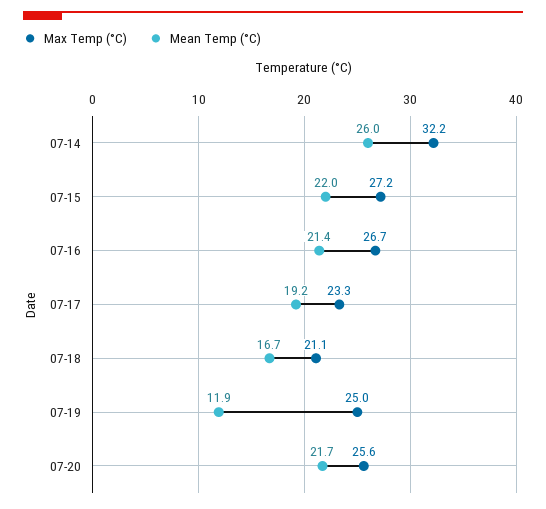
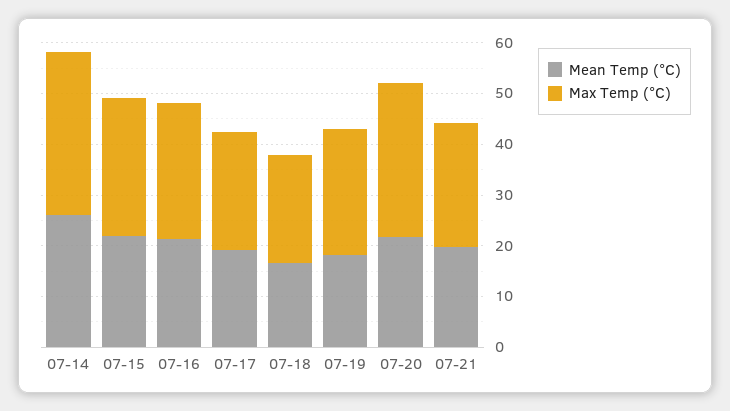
Mean Temp (°C), 07-19: 11.9 -> 18
Max Temp (°C), 07-20: 25.6 -> 30
Mean Temp (°C), 07-21: none -> 20
Max Temp (°C), 07-21: none -> 24

